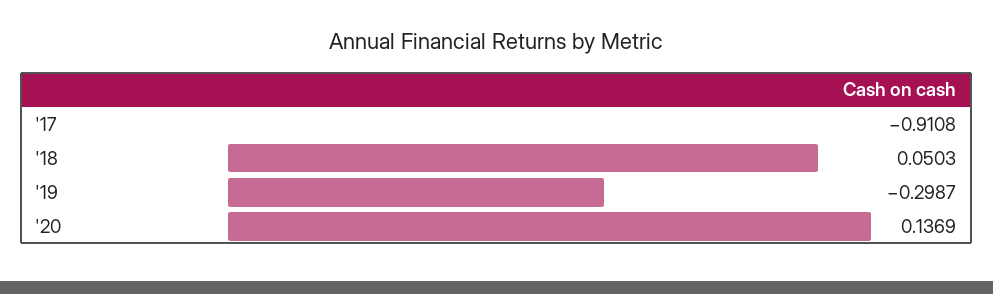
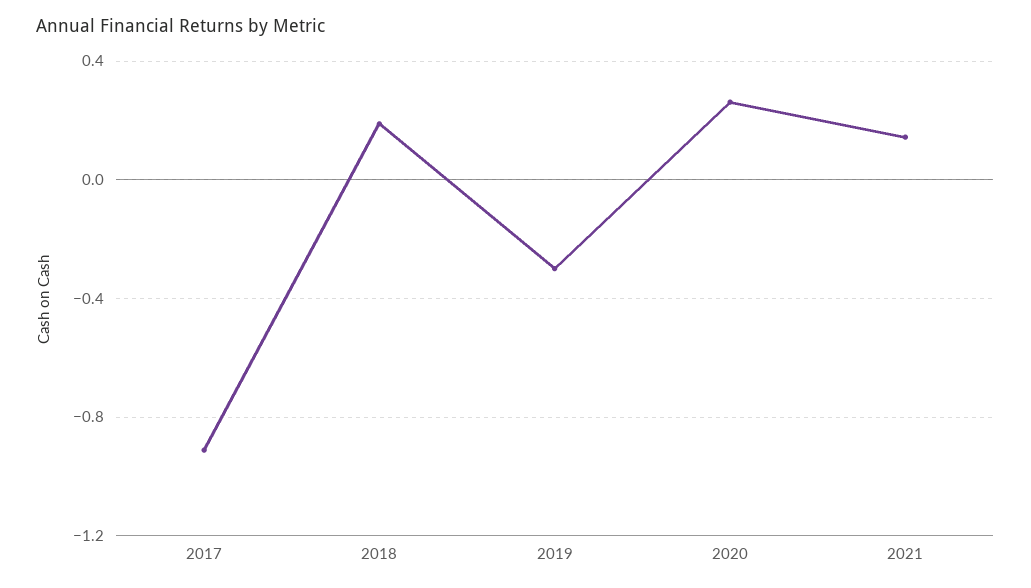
'18: 0.0503 -> 0.2
'20: 0.1369 -> 0.25
2021: none -> 0.15

